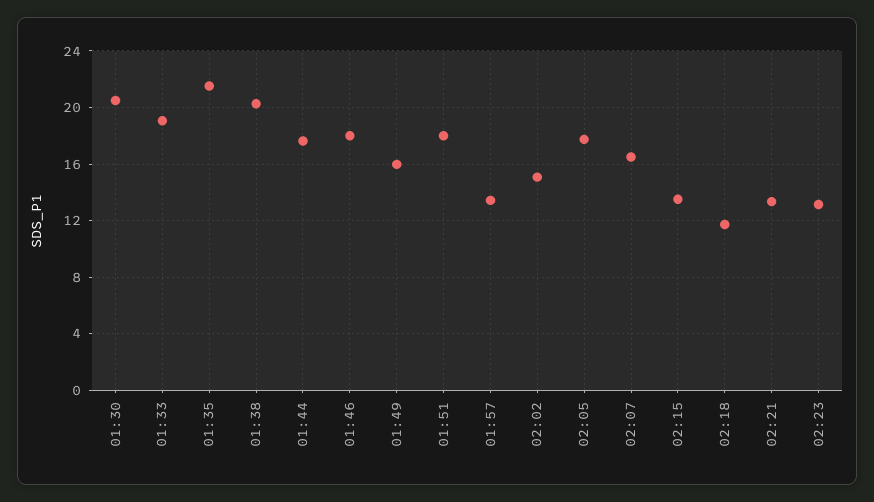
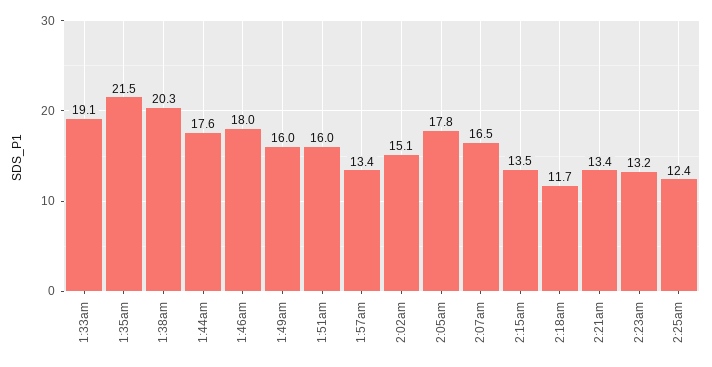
01:30: 20.5 -> none
01:51: 18 -> 16
2:25am: none -> 12.4

